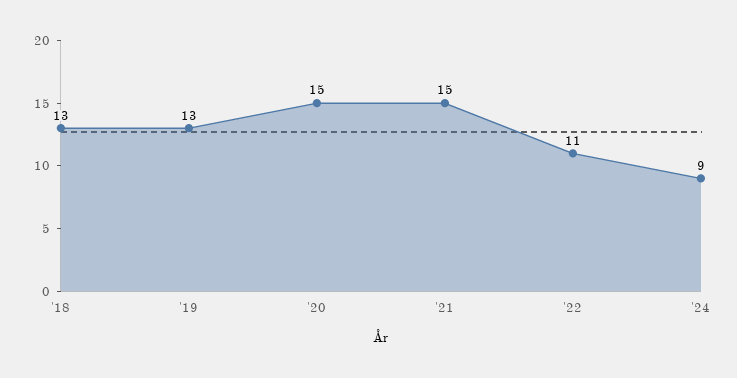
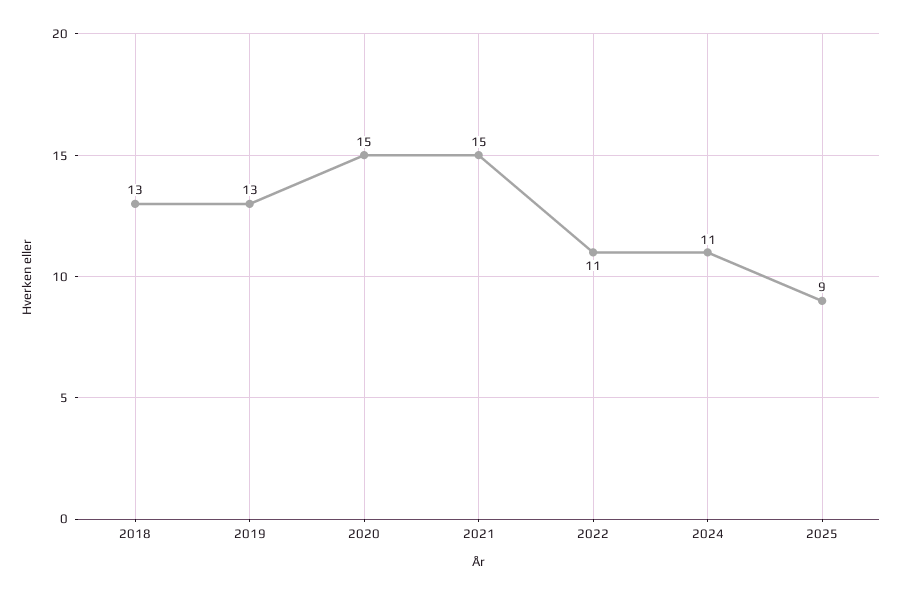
'24: 9 -> 11
2025: none -> 9

